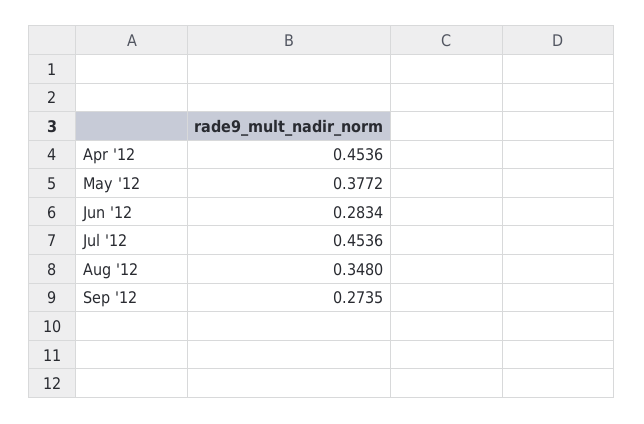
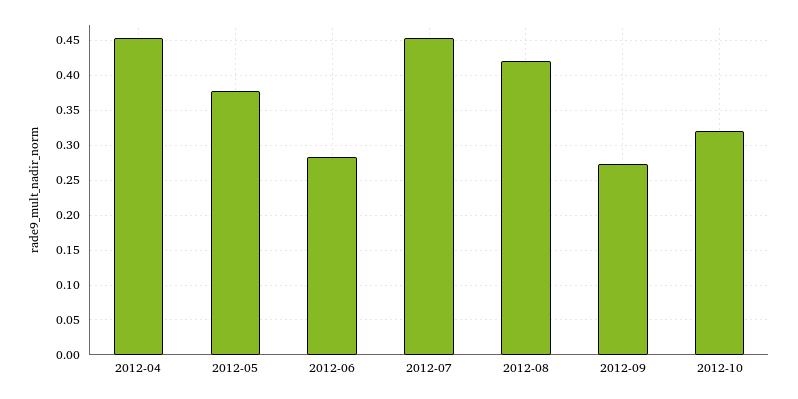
Aug '12: 0.348 -> 0.42
2012-10: none -> 0.32

